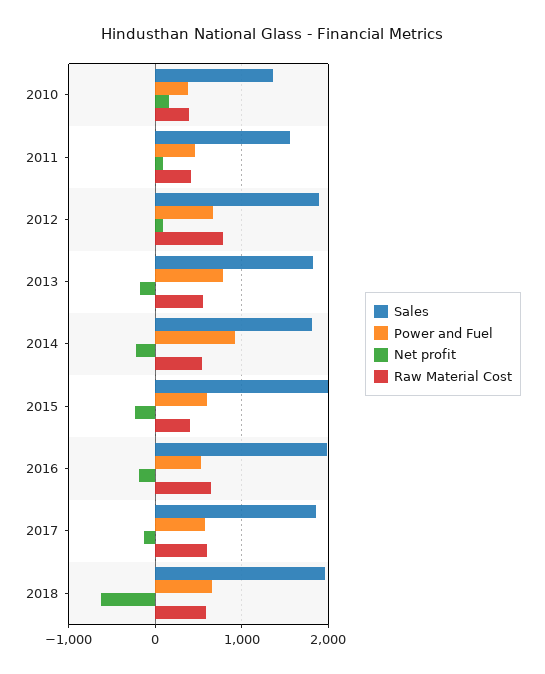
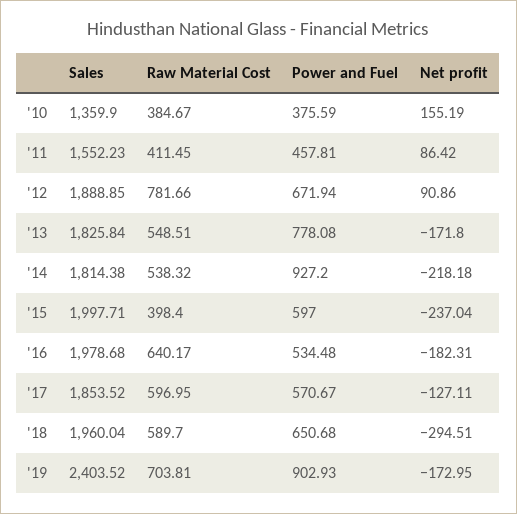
Net profit, 2018: -600 -> -294.51
Sales, '19: none -> 2403.52
Raw Material Cost, '19: none -> 703.81
Power and Fuel, '19: none -> 902.93
Net profit, '19: none -> -172.95

